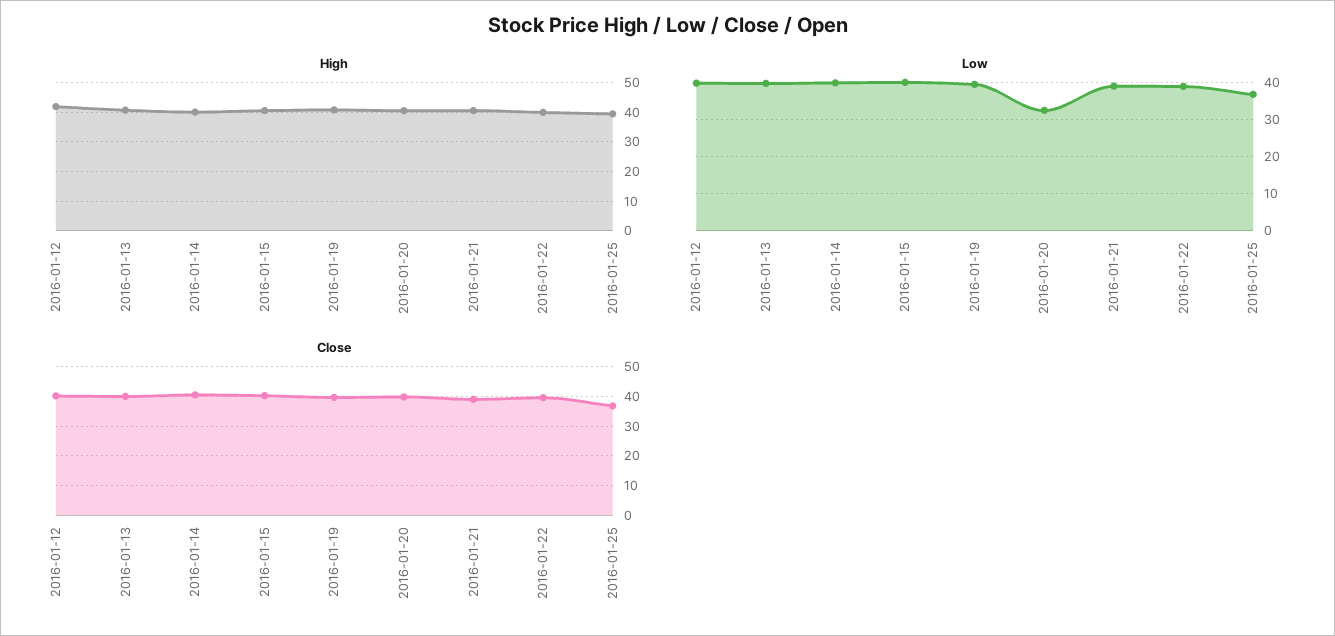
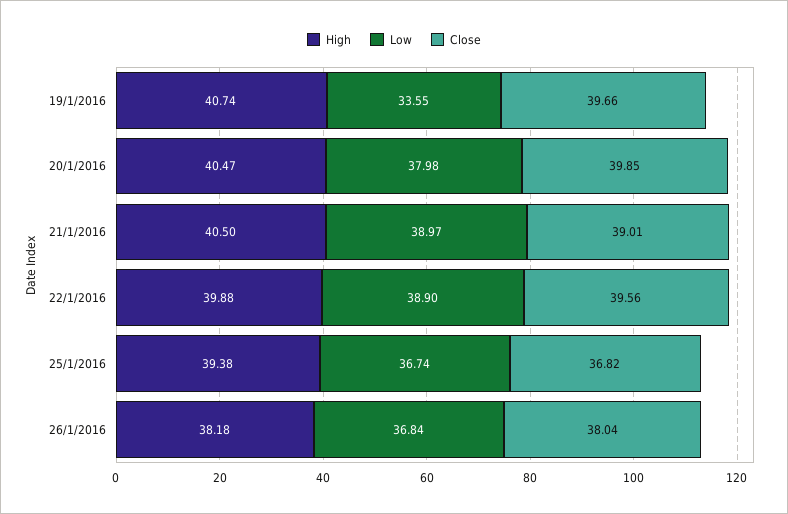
High, 2016-01-12: 42.5 -> none
High, 2016-01-13: 40 -> none
High, 2016-01-14: 40 -> none
High, 2016-01-15: 40 -> none
Low, 2016-01-12: 40 -> none
Low, 2016-01-13: 40 -> none
Low, 2016-01-14: 40 -> none
Low, 2016-01-15: 40 -> none
Low, 2016-01-19: 40 -> 33.55
Low, 2016-01-20: 32 -> 37.98
Close, 2016-01-12: 40 -> none
Close, 2016-01-13: 40 -> none
Close, 2016-01-14: 40 -> none
Close, 2016-01-15: 40 -> none
High, 26/1/2016: none -> 38.18
Low, 26/1/2016: none -> 36.84
Close, 26/1/2016: none -> 38.04

